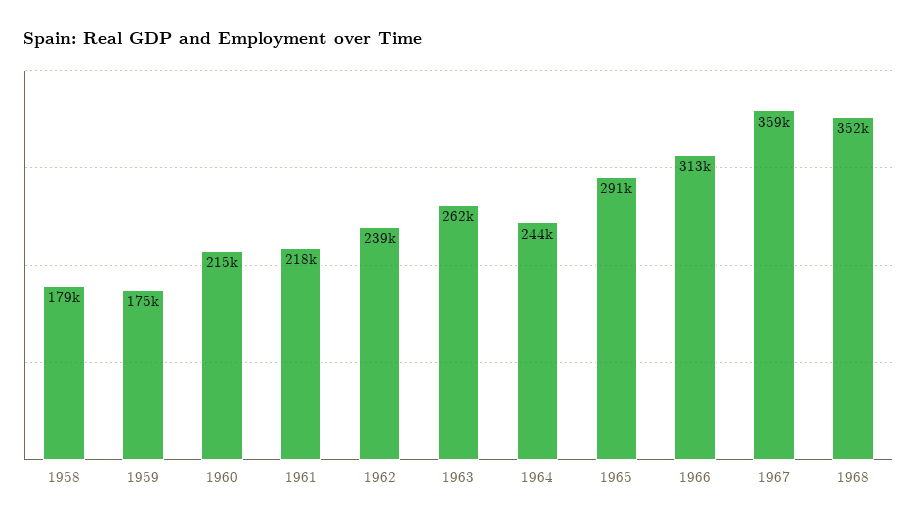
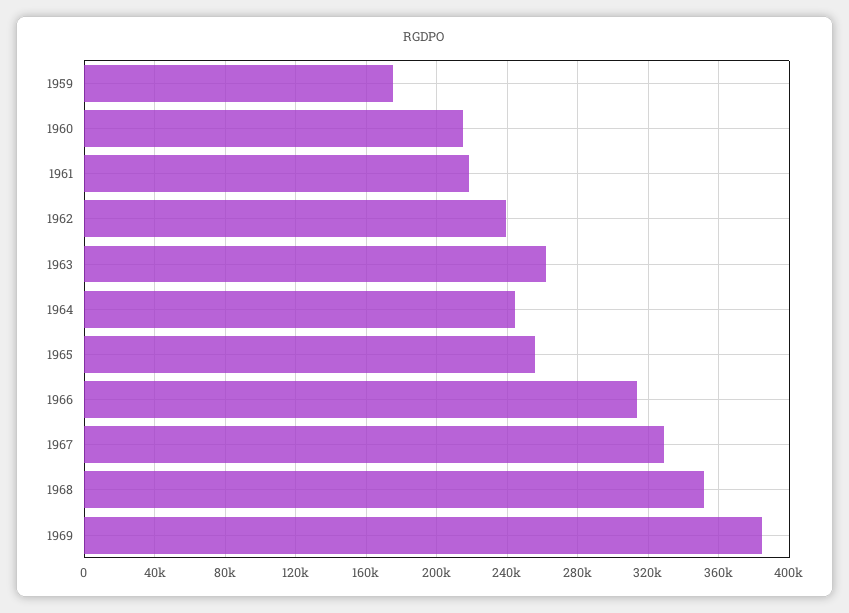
1958: 179000 -> none
1965: 291000 -> 255000
1967: 359000 -> 330000
1969: none -> 385000

